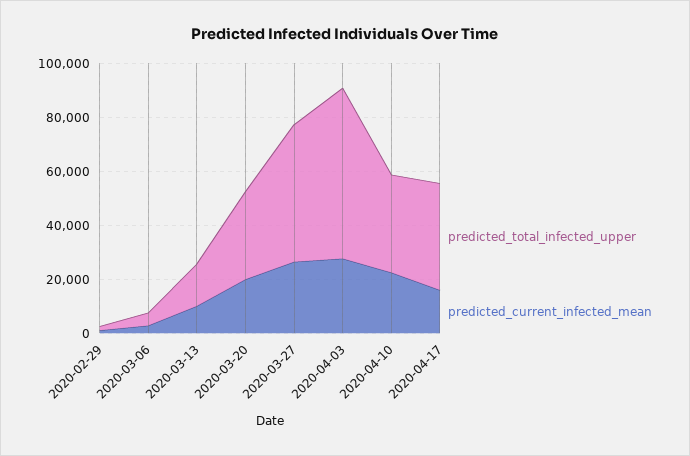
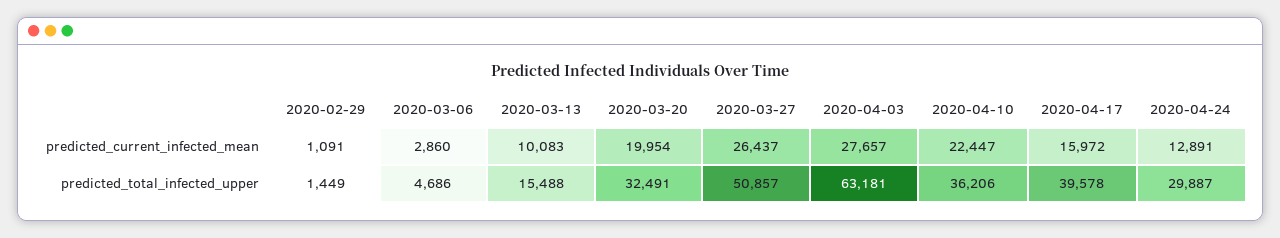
predicted_current_infected_mean, 2020-04-24: none -> 12891
predicted_total_infected_upper, 2020-04-24: none -> 29887

